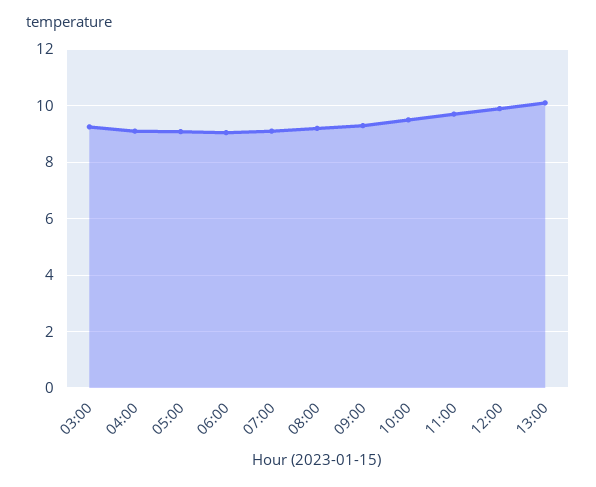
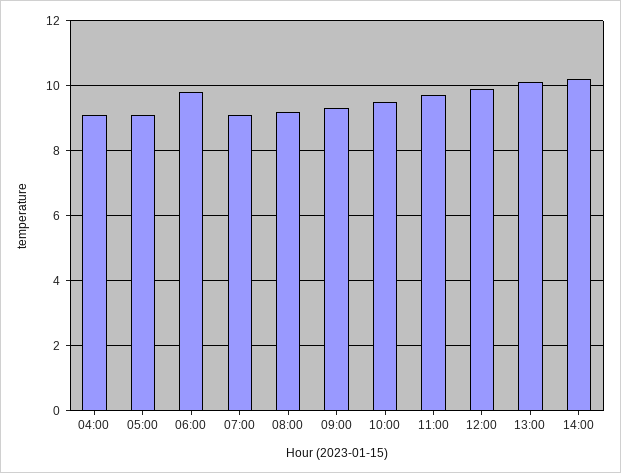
03:00: 9.25 -> none
06:00: 9 -> 9.8
14:00: none -> 10.2

